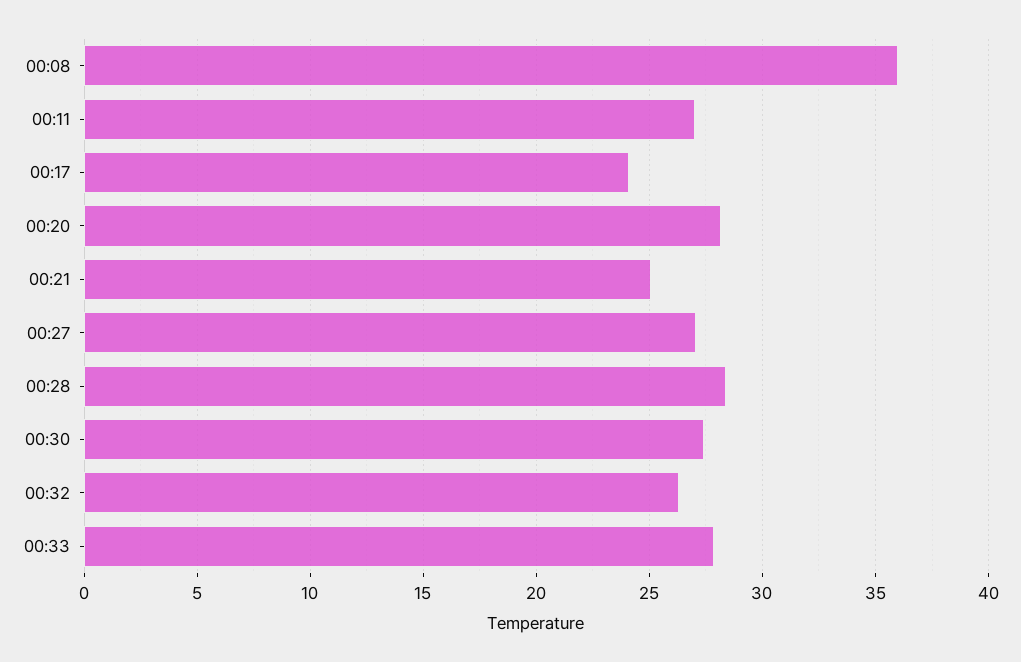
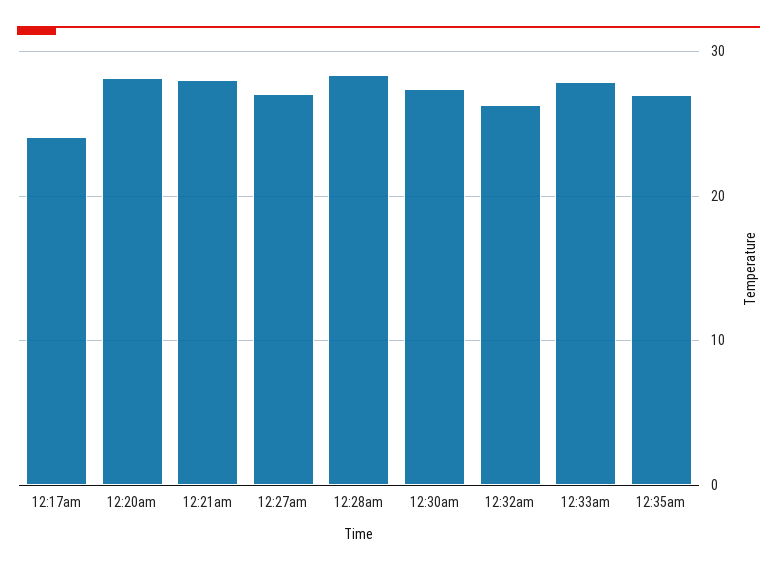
00:08: 36 -> none
00:11: 27 -> none
00:21: 25 -> 28
12:35am: none -> 27

